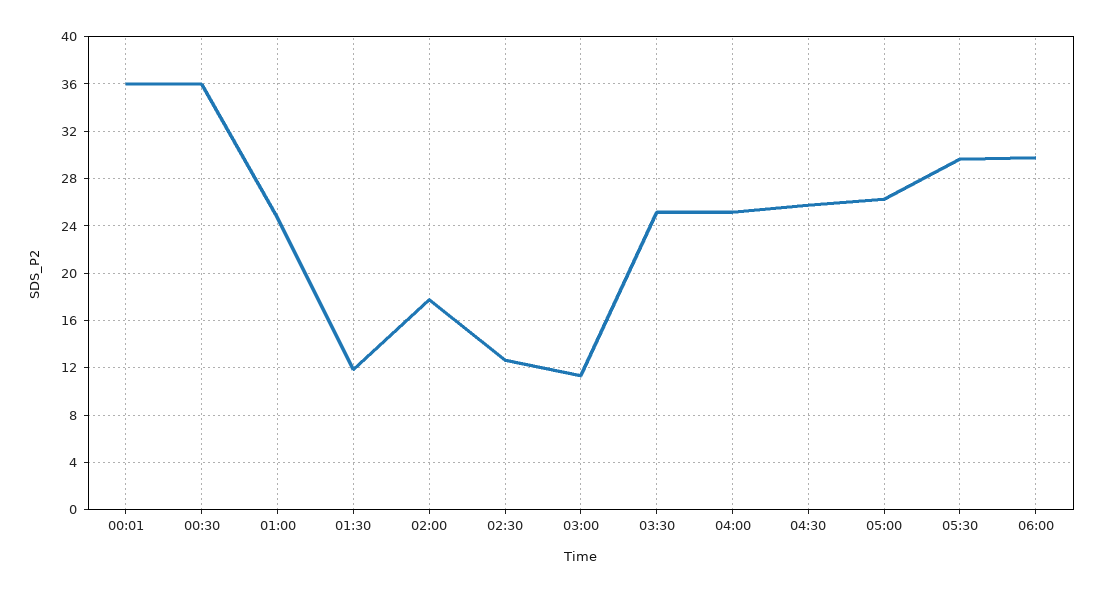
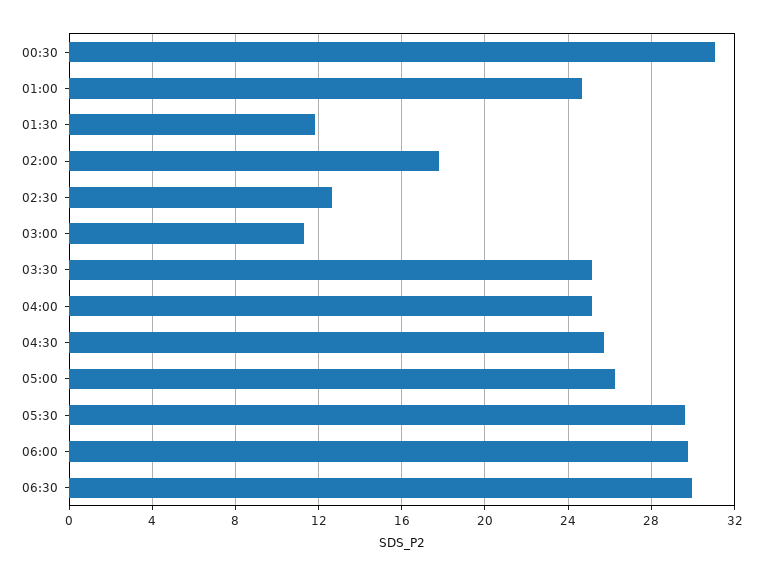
00:01: 36 -> none
00:30: 36 -> 31
06:30: none -> 30

